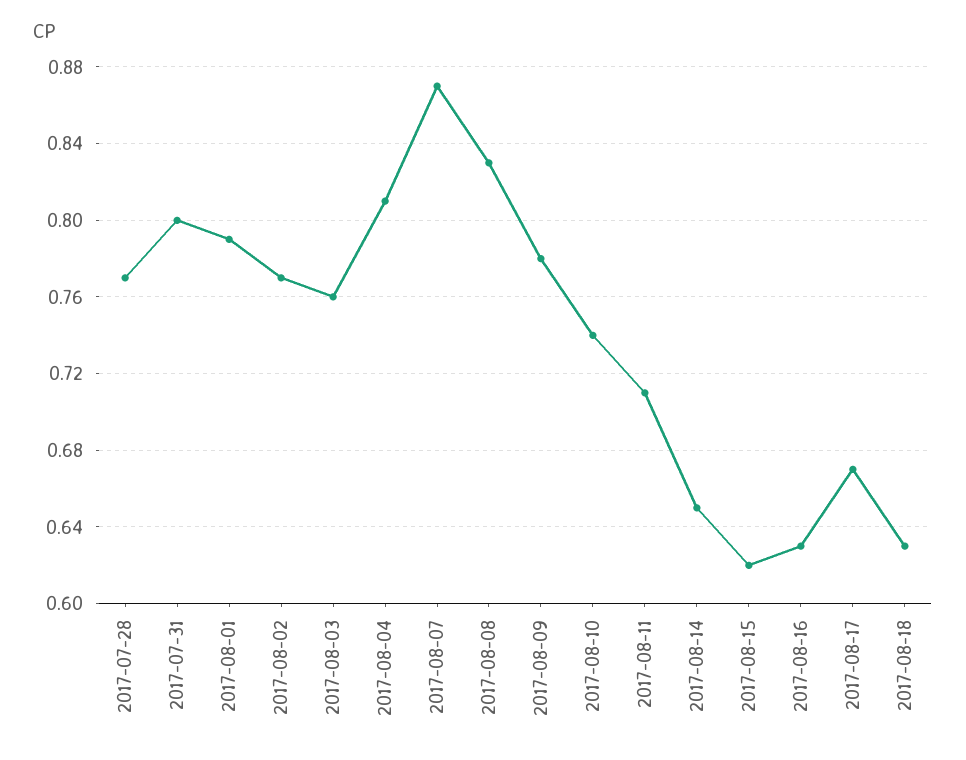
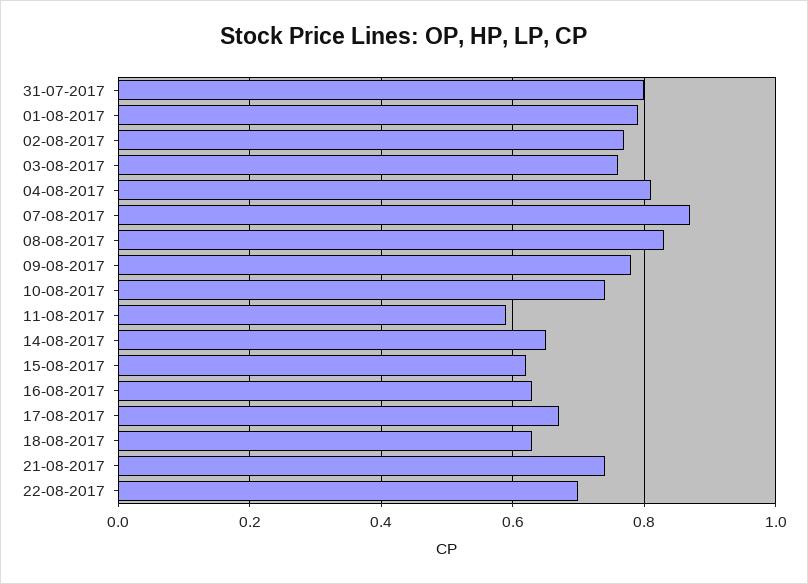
2017-07-28: 0.77 -> none
2017-08-11: 0.71 -> 0.6
21-08-2017: none -> 0.75
22-08-2017: none -> 0.7

